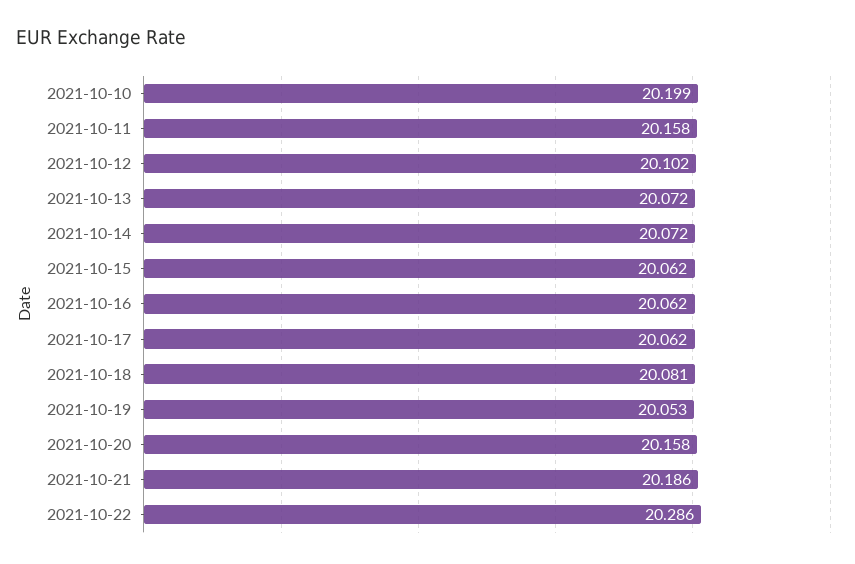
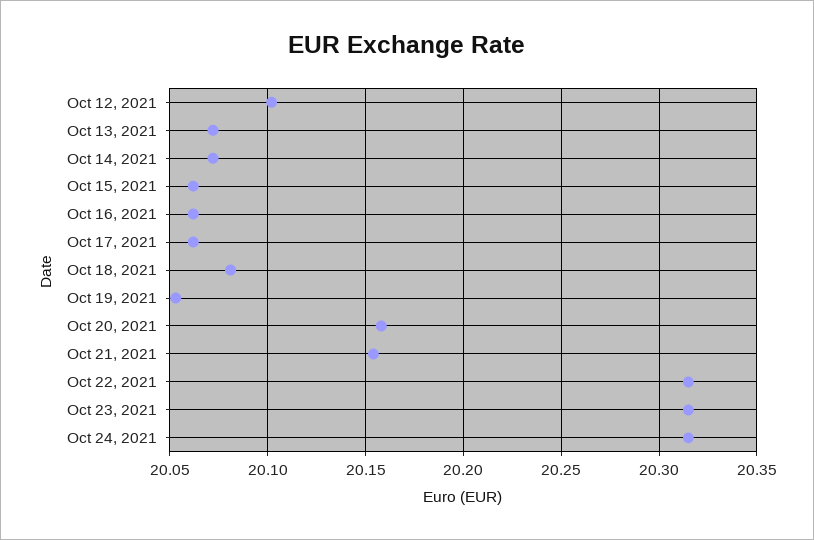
2021-10-10: 20.199 -> none
2021-10-11: 20.158 -> none
2021-10-21: 20.186 -> 20.155
2021-10-22: 20.286 -> 20.315
Oct 23, 2021: none -> 20.315
Oct 24, 2021: none -> 20.315

